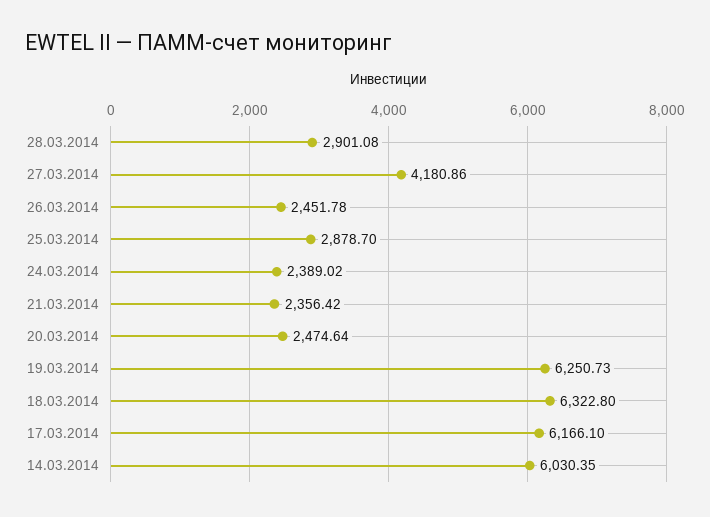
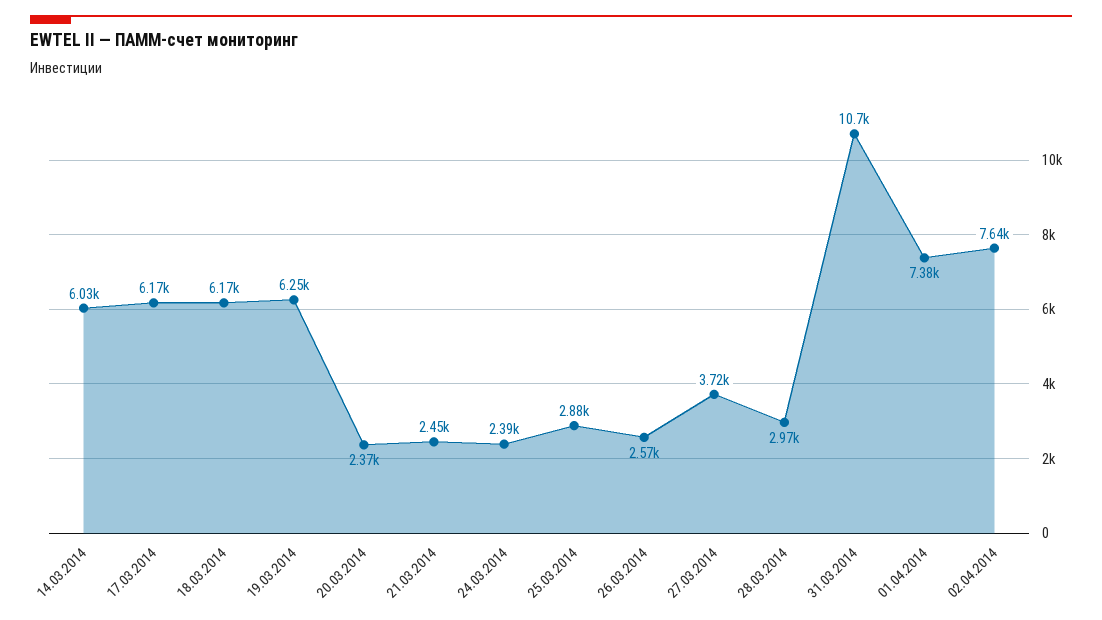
28.03.2014: 2901.08 -> 2970
27.03.2014: 4180.86 -> 3720
26.03.2014: 2451.78 -> 2570
21.03.2014: 2356.42 -> 2450
20.03.2014: 2474.64 -> 2370
18.03.2014: 6322.8 -> 6170
31.03.2014: none -> 10700
01.04.2014: none -> 7380
02.04.2014: none -> 7640

